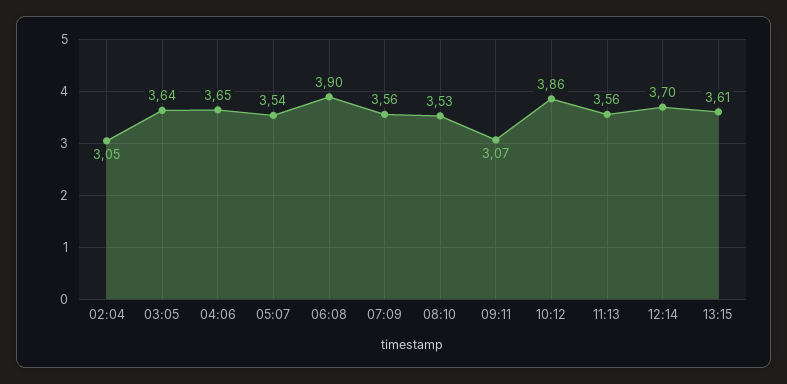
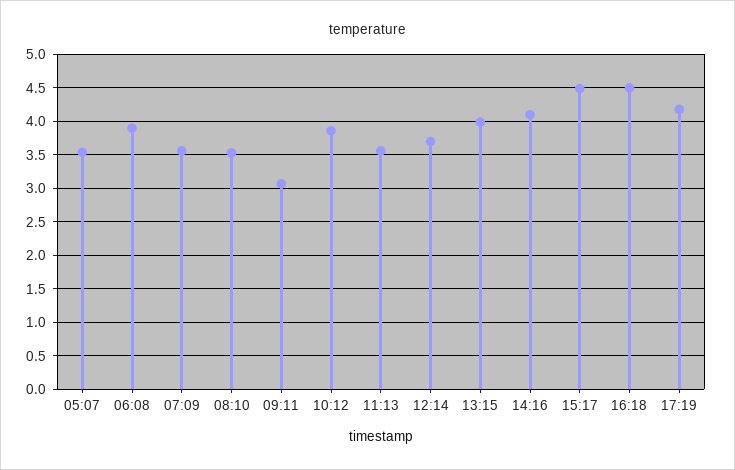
02:04: 3.05 -> none
03:05: 3.64 -> none
04:06: 3.65 -> none
13:15: 3.61 -> 4
14:16: none -> 4.1
15:17: none -> 4.5
16:18: none -> 4.5
17:19: none -> 4.2

